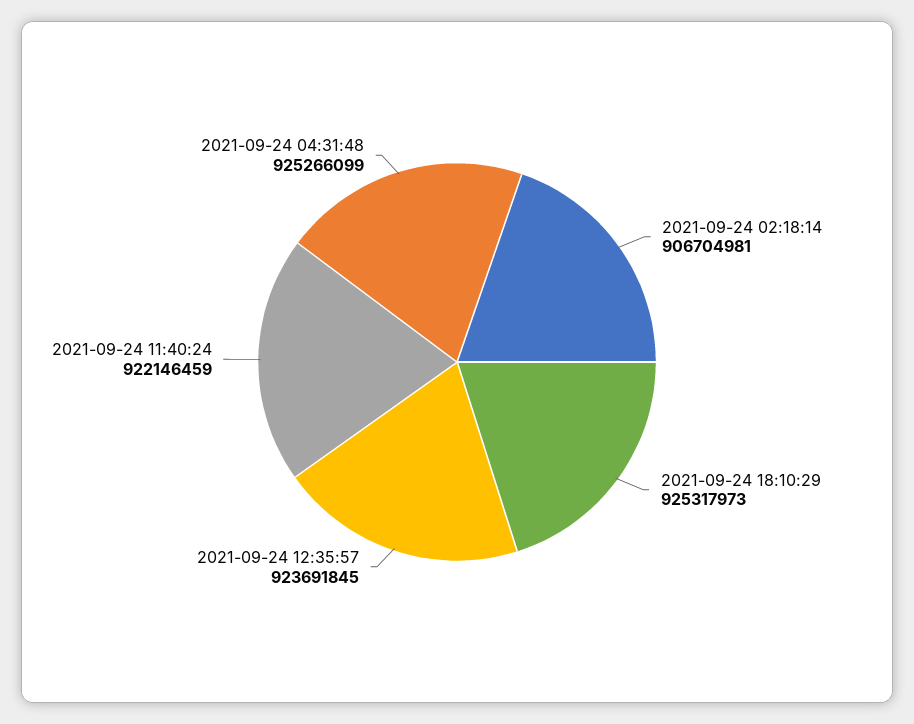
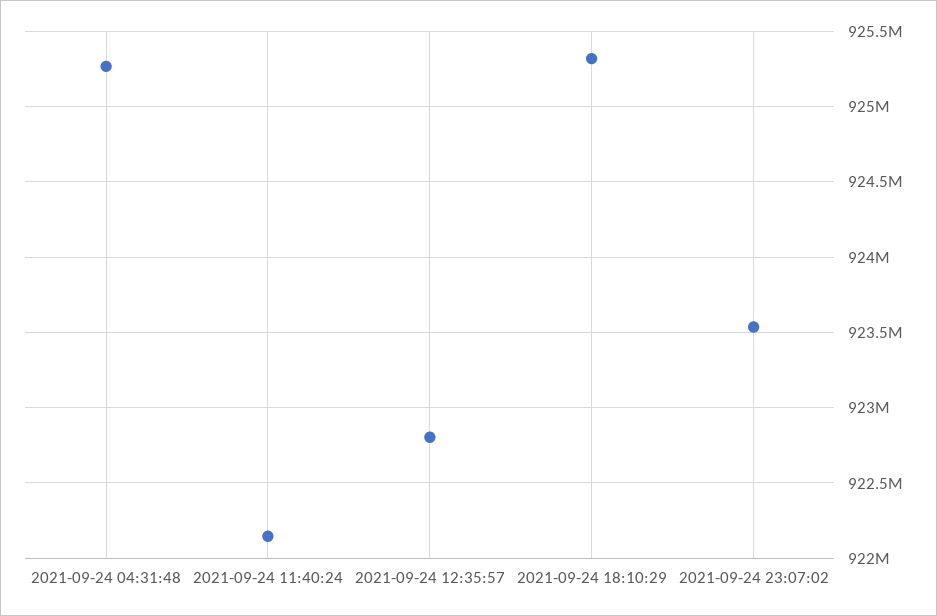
2021-09-24 02:18:14: 906704981 -> none
2021-09-24 12:35:57: 923691845 -> 922800000
2021-09-24 23:07:02: none -> 923550000

